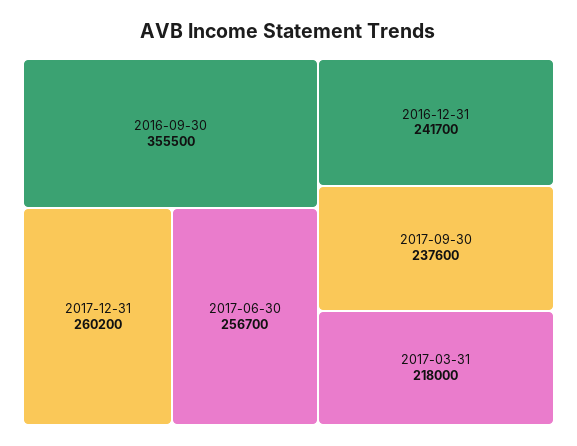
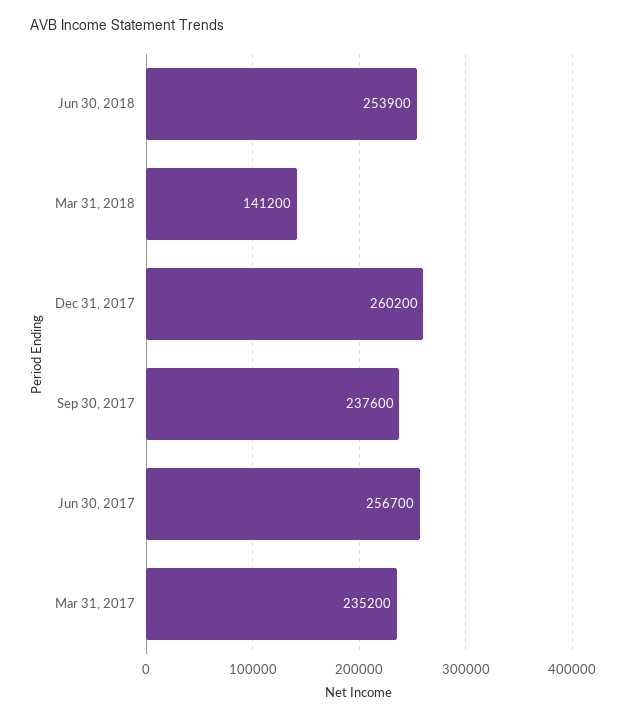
2016-09-30: 355500 -> none
2016-12-31: 241700 -> none
2017-03-31: 218000 -> 235200
Jun 30, 2018: none -> 253900
Mar 31, 2018: none -> 141200

